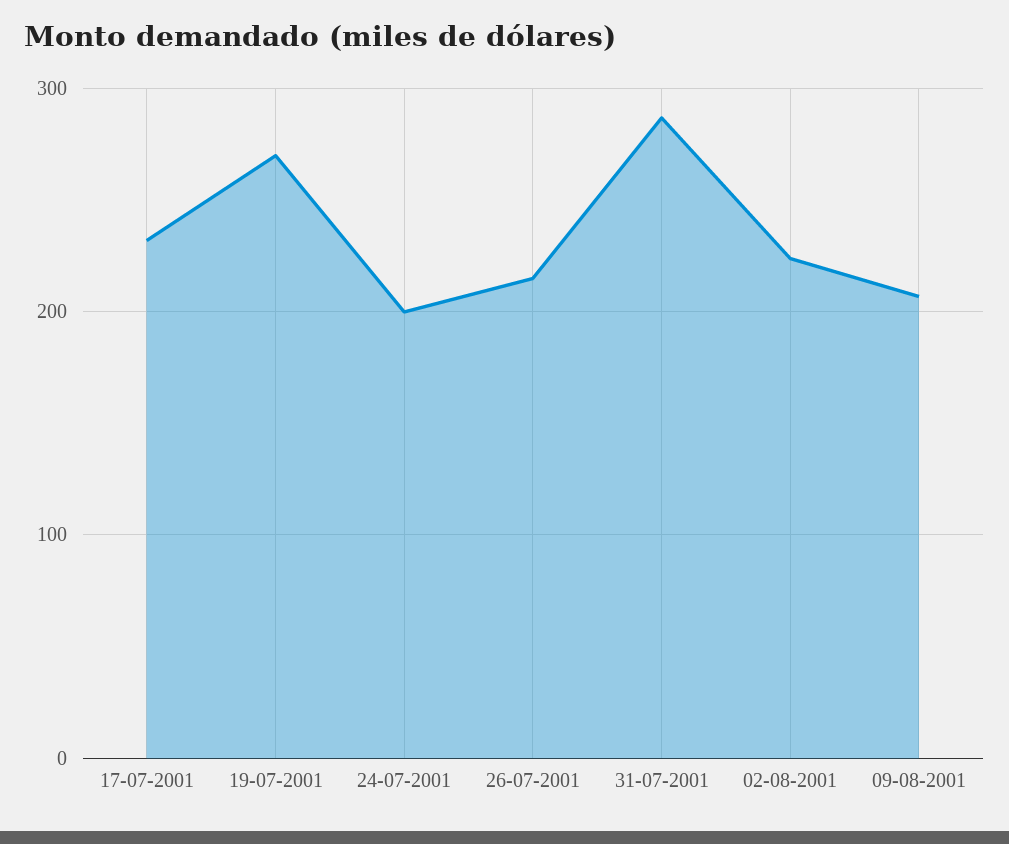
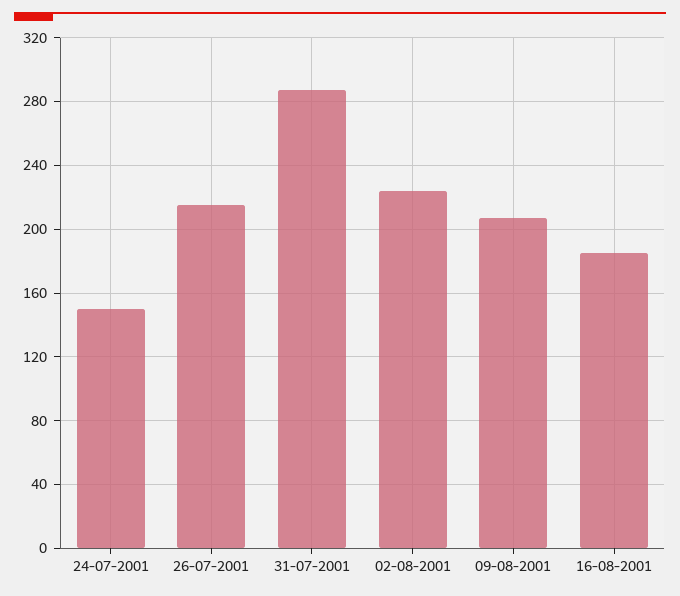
17-07-2001: 230 -> none
19-07-2001: 270 -> none
24-07-2001: 200 -> 150
16-08-2001: none -> 185

